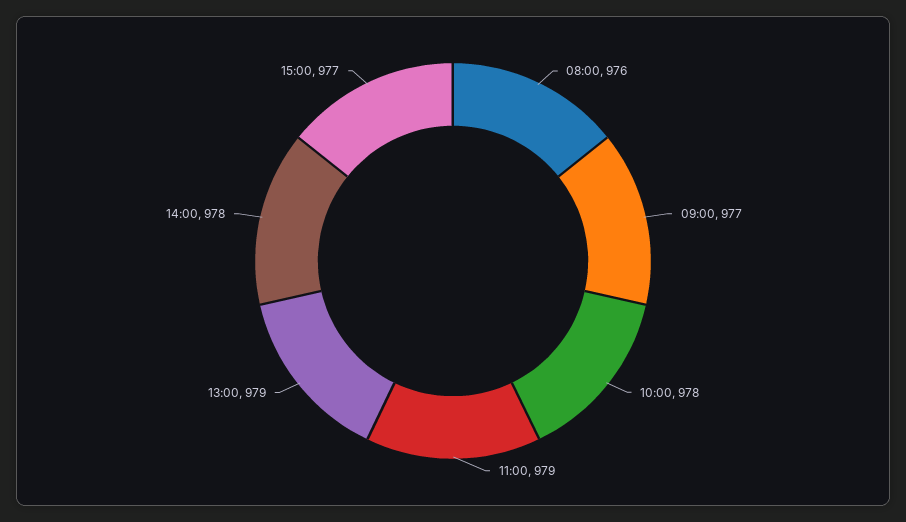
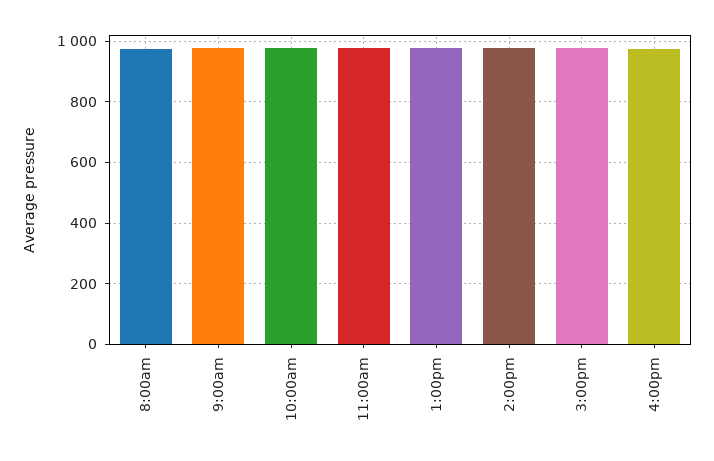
4:00pm: none -> 980

